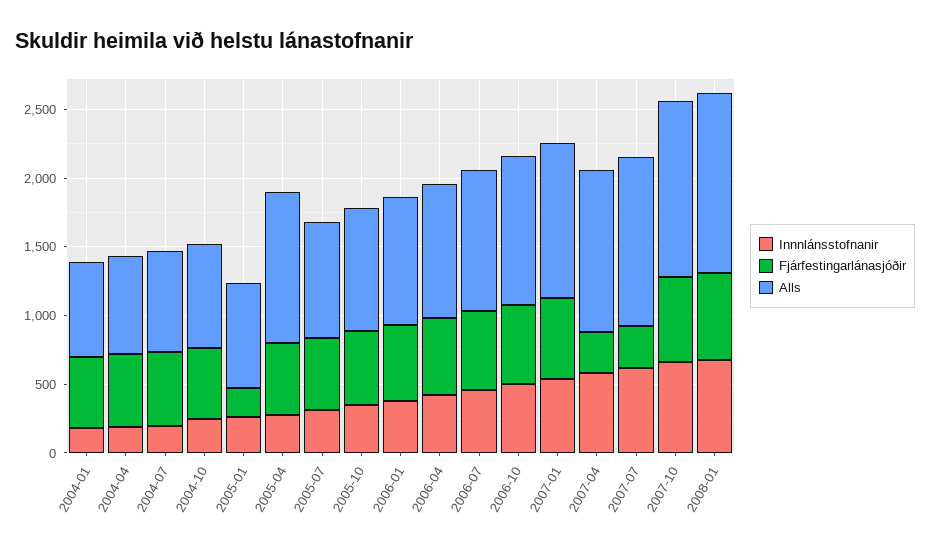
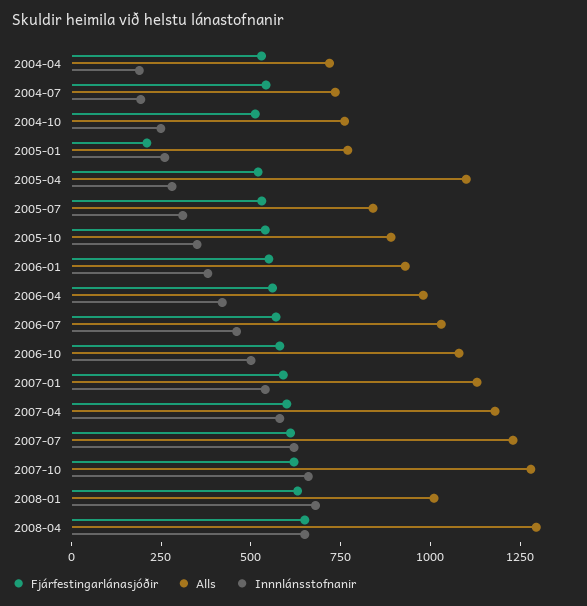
Innnlánsstofnanir, 2004-01: 200 -> none
Fjárfestingarlánasjóðir, 2004-01: 500 -> none
Alls, 2004-01: 700 -> none
Fjárfestingarlánasjóðir, 2007-04: 300 -> 600
Fjárfestingarlánasjóðir, 2007-07: 300 -> 600
Alls, 2008-01: 1300 -> 1000
Fjárfestingarlánasjóðir, 2008-04: none -> 650
Alls, 2008-04: none -> 1300
Innnlánsstofnanir, 2008-04: none -> 650

